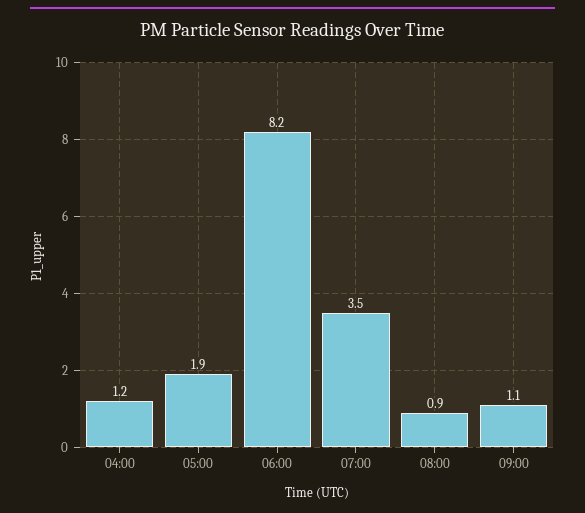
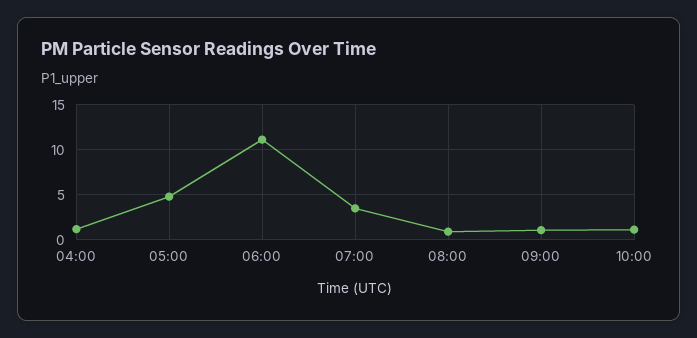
05:00: 1.9 -> 5
06:00: 8.2 -> 11
10:00: none -> 1

